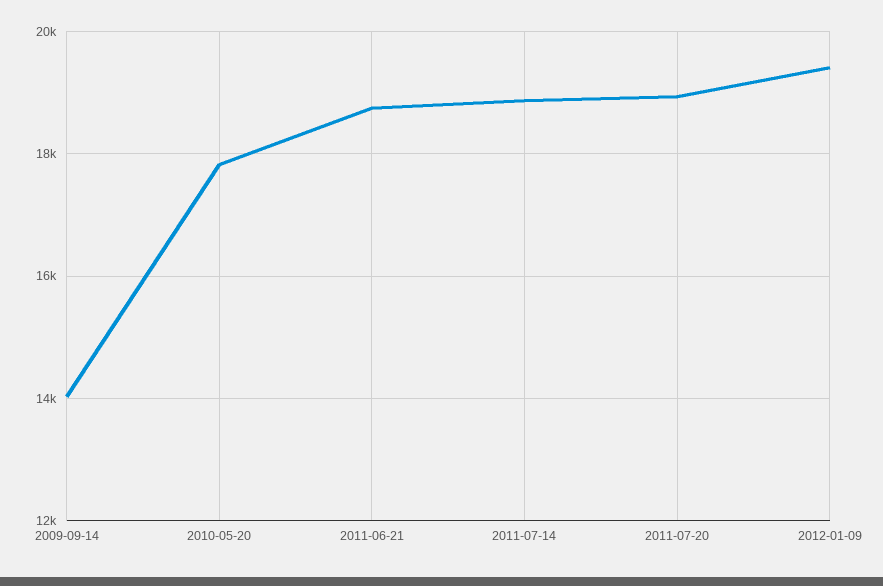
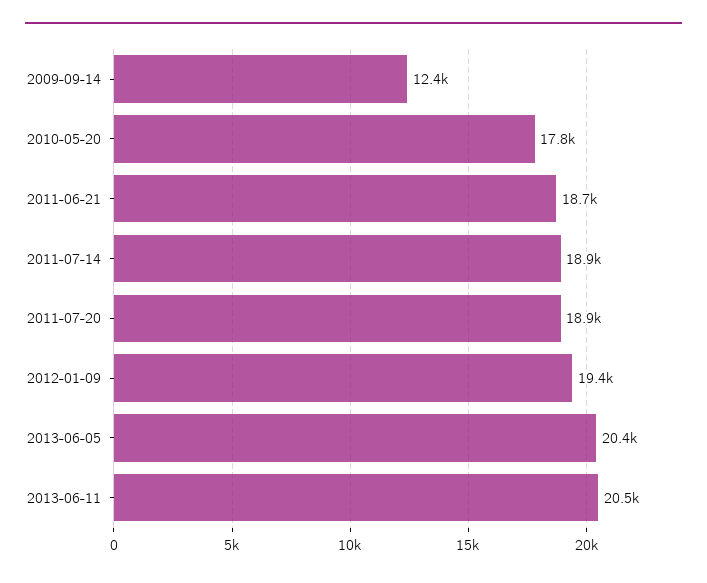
2009-09-14: 14000 -> 12400
2013-06-05: none -> 20400
2013-06-11: none -> 20500

